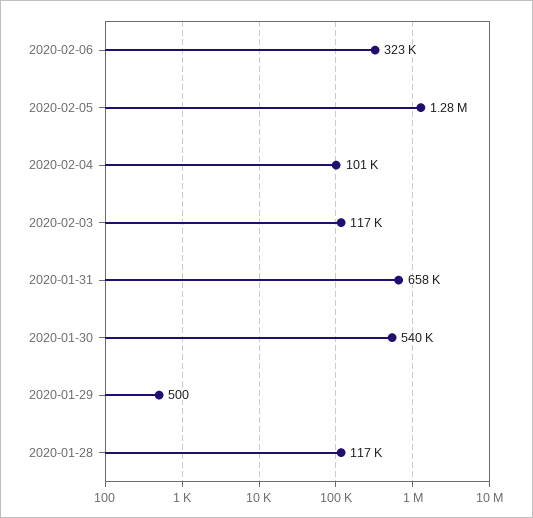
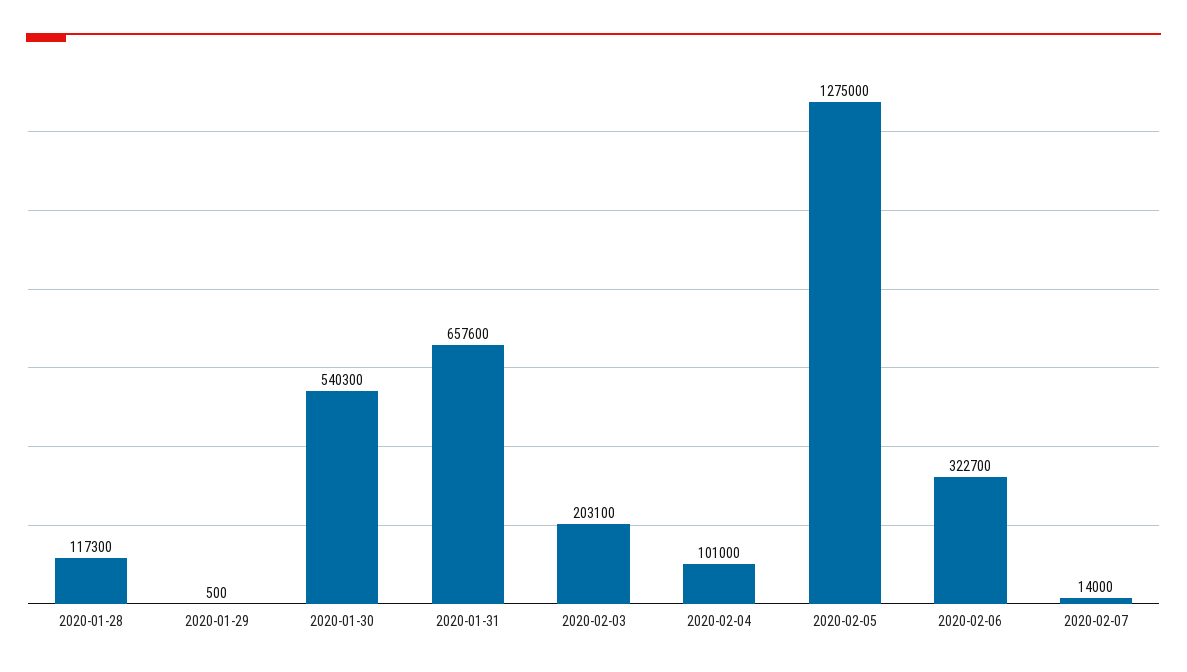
2020-02-03: 117000 -> 203100
2020-02-07: none -> 14000

